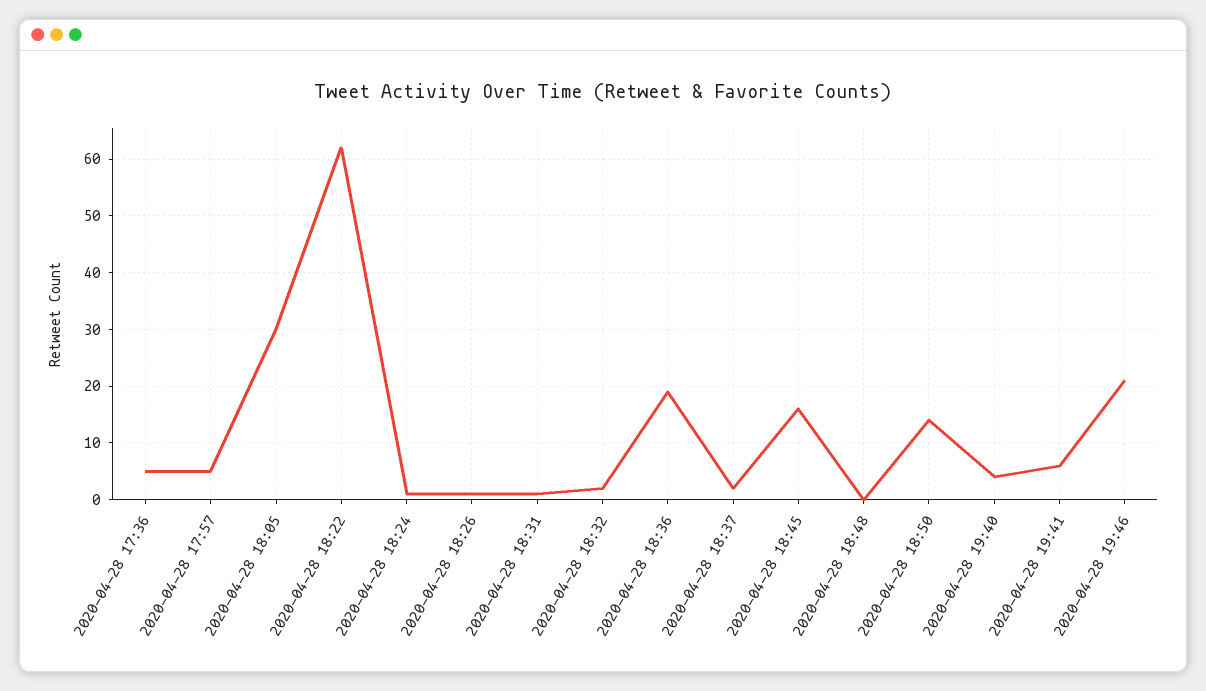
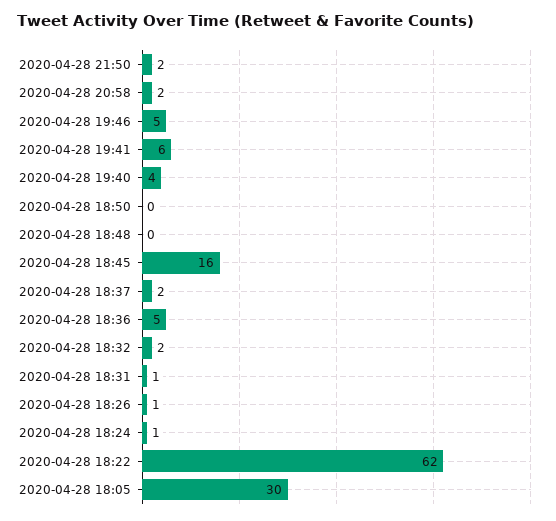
2020-04-28 17:36: 5 -> none
2020-04-28 17:57: 5 -> none
2020-04-28 18:36: 20 -> 5
2020-04-28 18:50: 15 -> 0
2020-04-28 19:46: 20 -> 5
2020-04-28 21:50: none -> 2
2020-04-28 20:58: none -> 2

